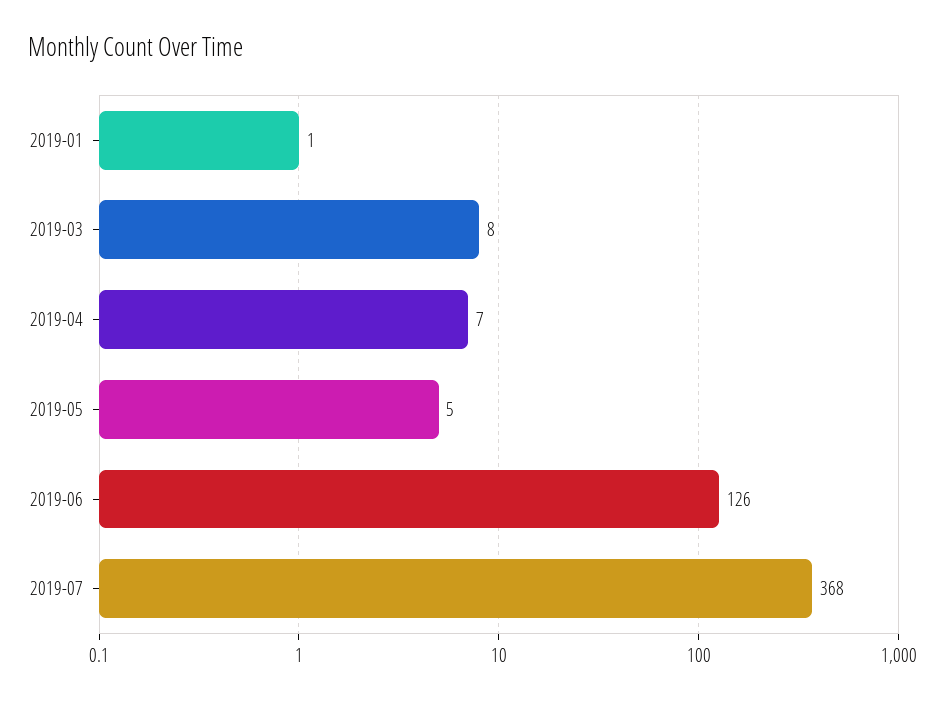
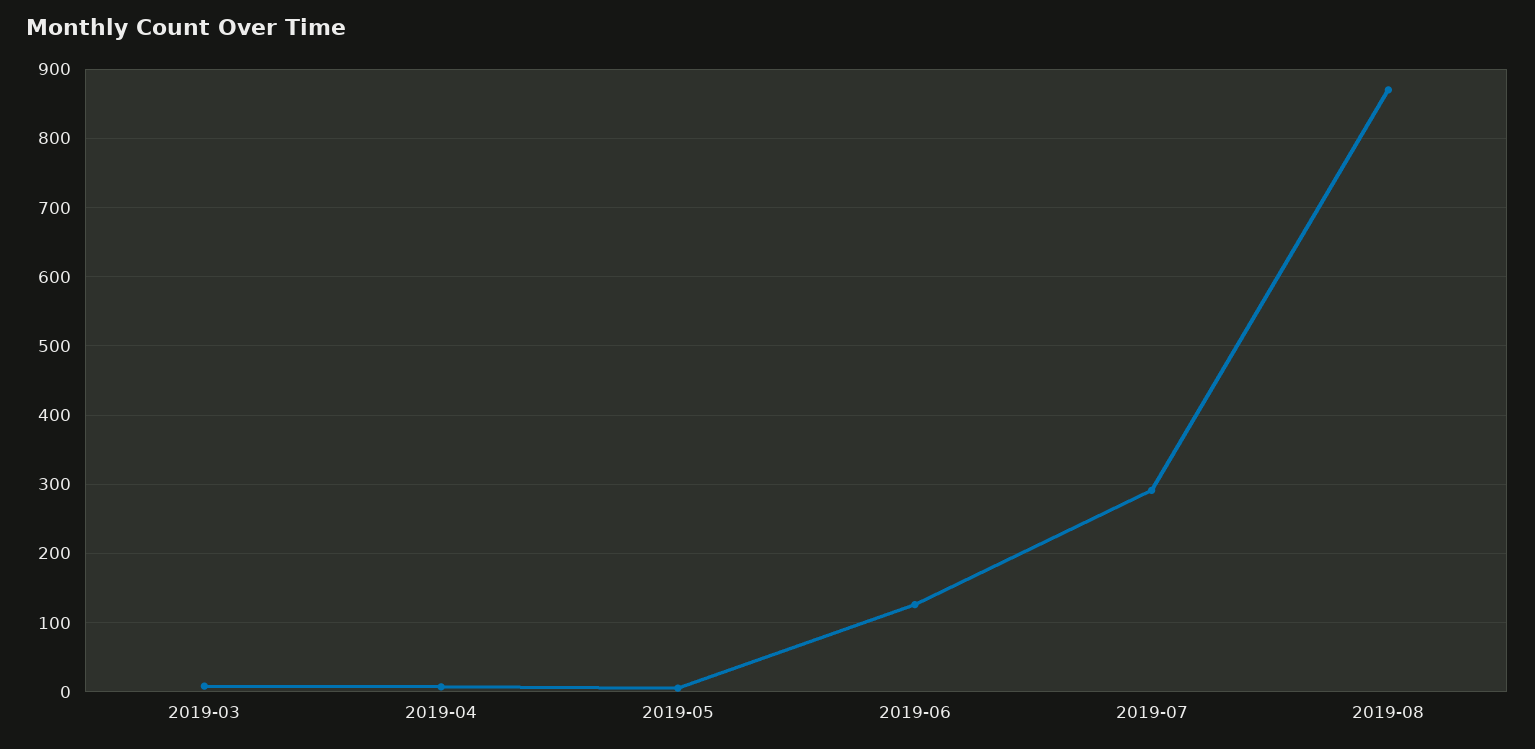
2019-01: 1 -> none
2019-07: 368 -> 290
2019-08: none -> 870

